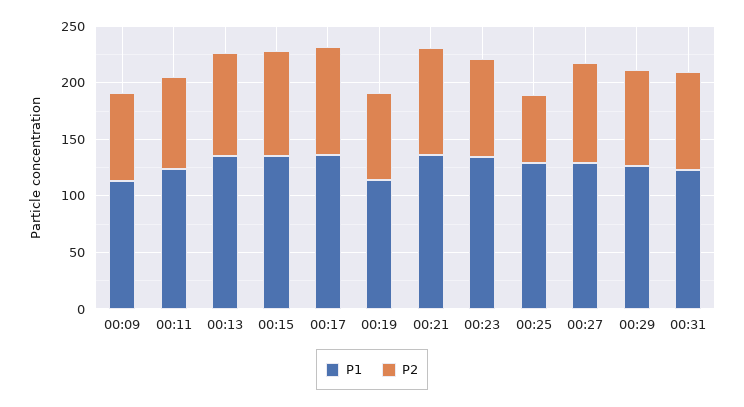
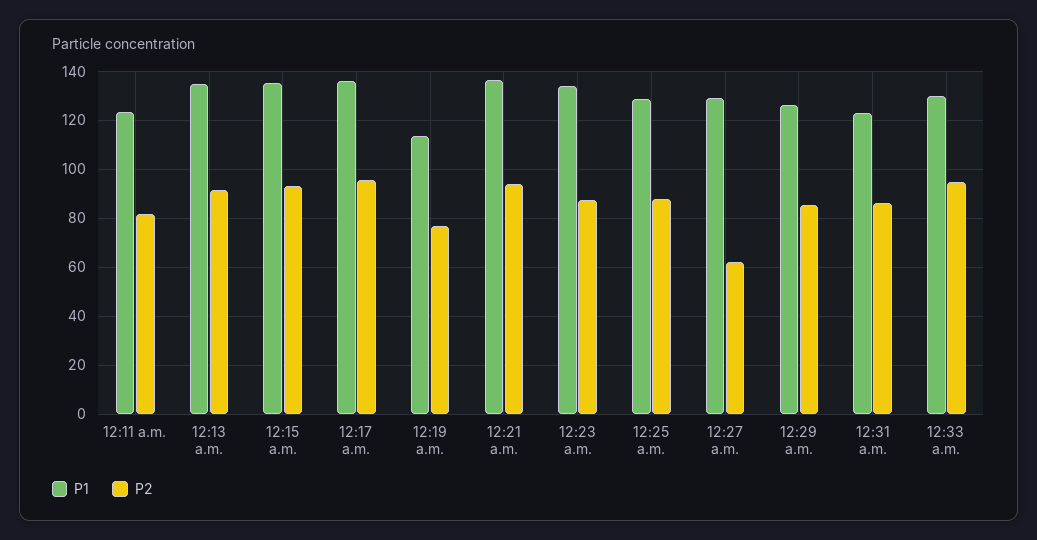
P1, 00:09: 110 -> none
P2, 00:09: 80 -> none
P2, 00:25: 60 -> 87.5
P2, 00:27: 90 -> 62.5
P1, 12:33 a.m.: none -> 130
P2, 12:33 a.m.: none -> 95

